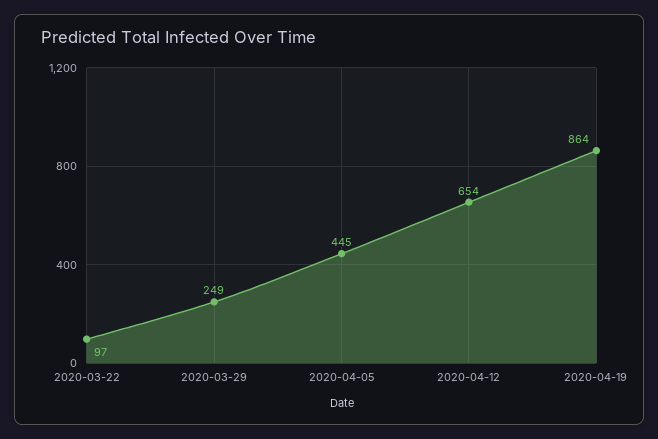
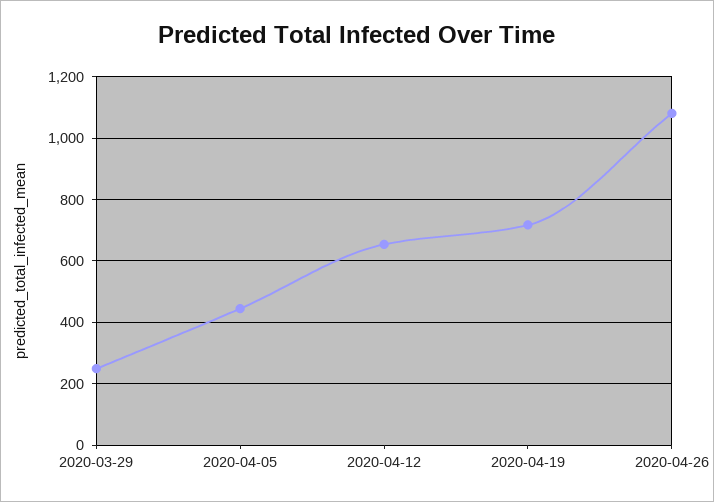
2020-03-22: 97 -> none
2020-04-19: 864 -> 720
2020-04-26: none -> 1080

